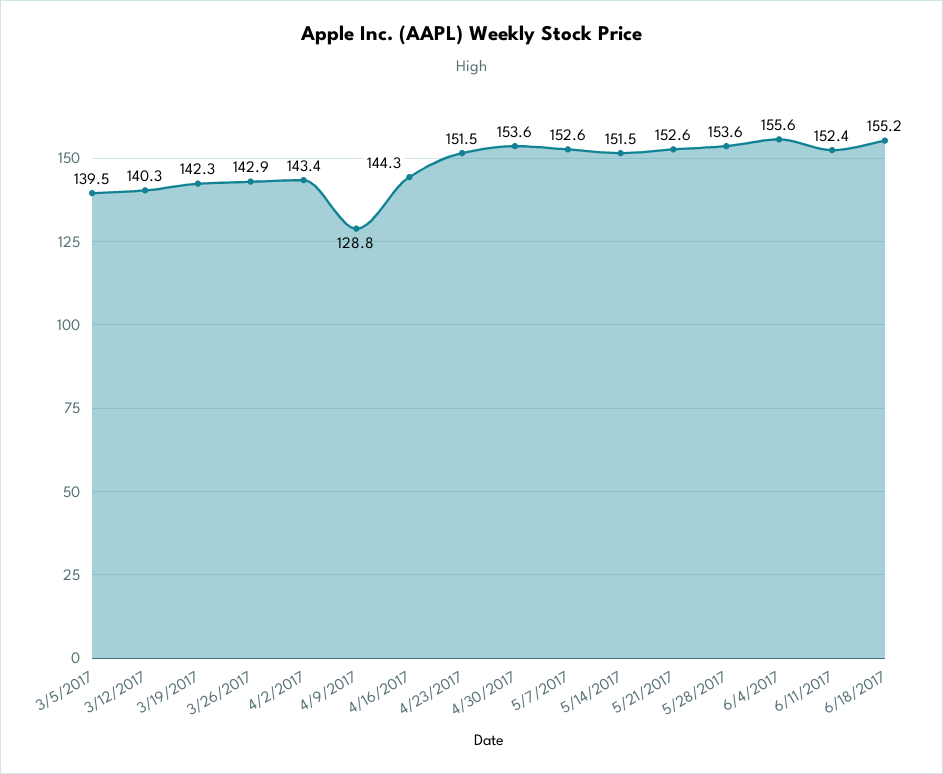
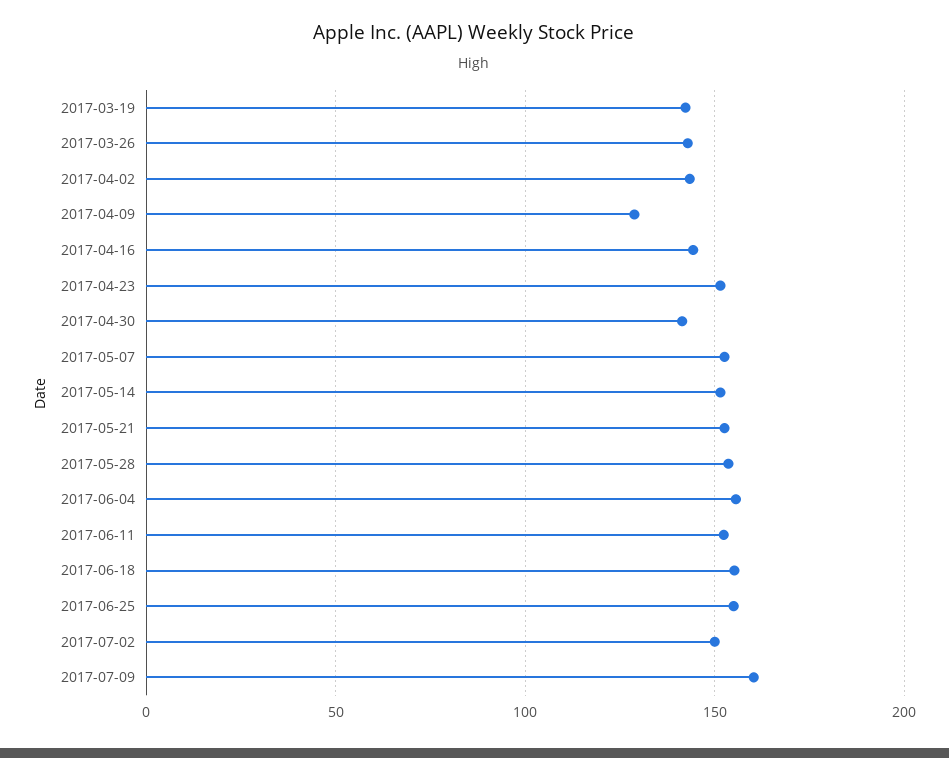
3/5/2017: 139.5 -> none
3/12/2017: 140.3 -> none
4/30/2017: 153.6 -> 140
2017-06-25: none -> 155
2017-07-02: none -> 150
2017-07-09: none -> 160

